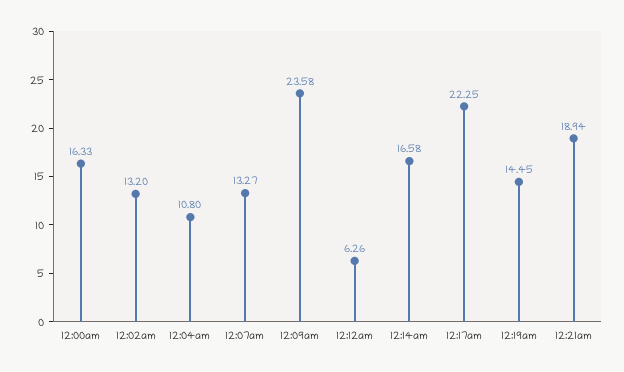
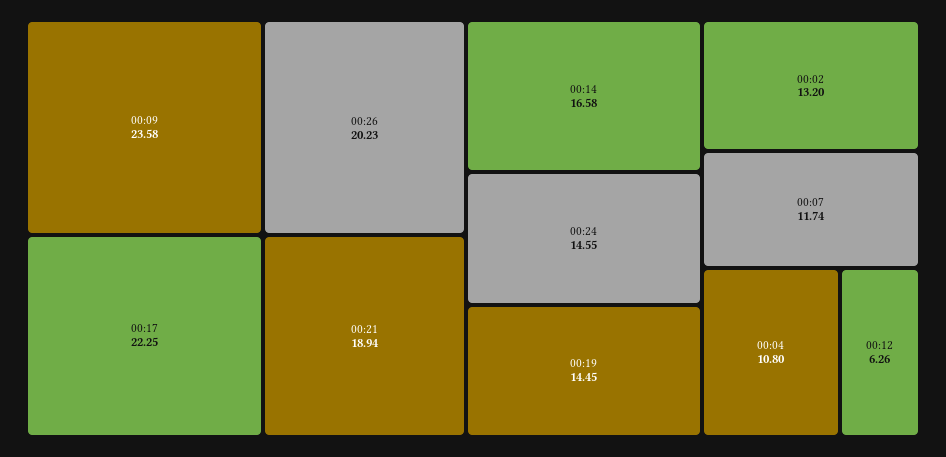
12:00am: 16.33 -> none
12:07am: 13.27 -> 11.74
00:26: none -> 20.23
00:24: none -> 14.55

